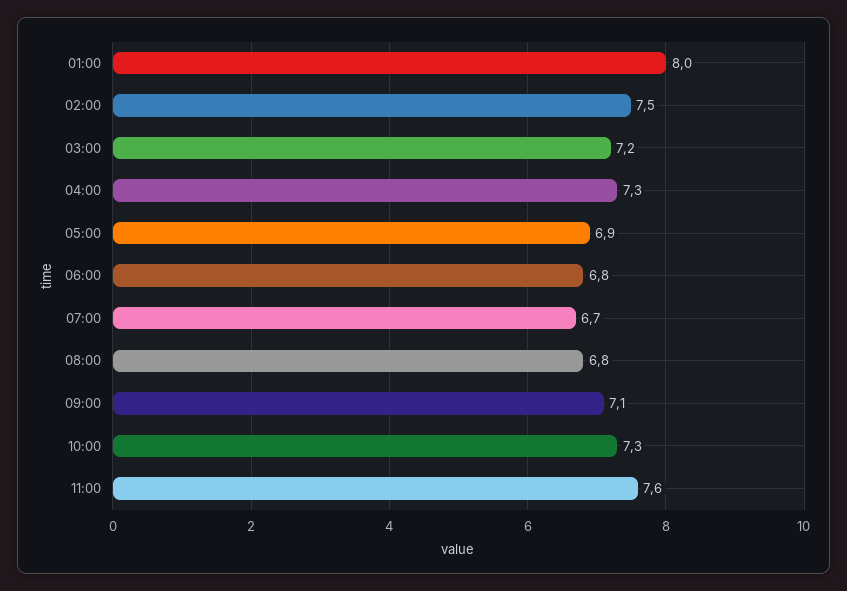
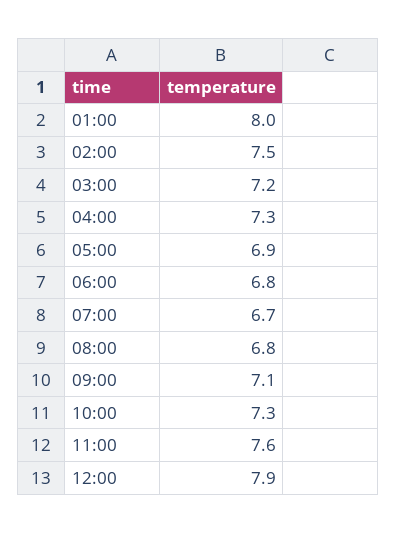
12:00: none -> 7.9

